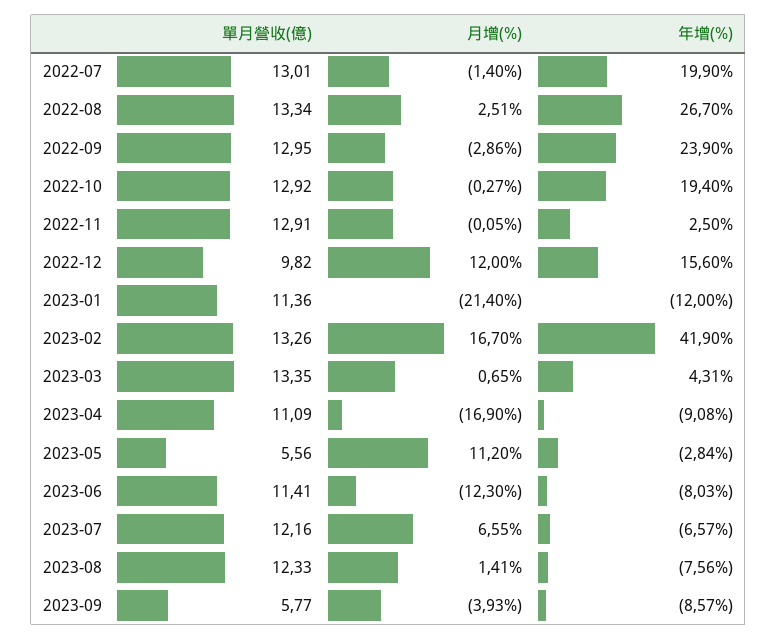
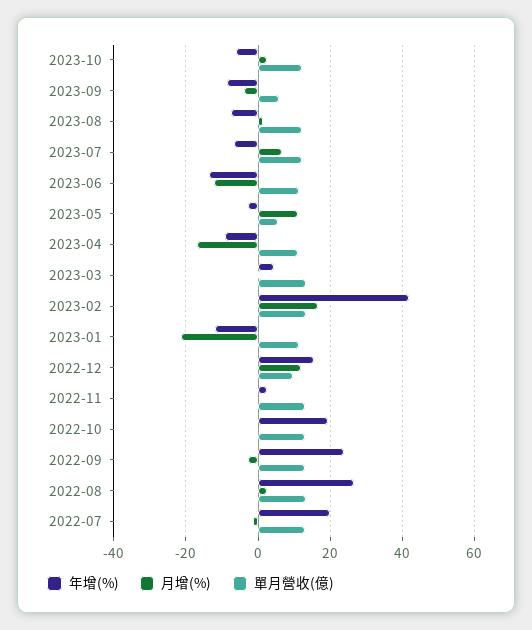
年增(%), 2023-06: -8.03 -> -14
年增(%), 2023-10: none -> -6
月增(%), 2023-10: none -> 2
單月營收(億), 2023-10: none -> 12

